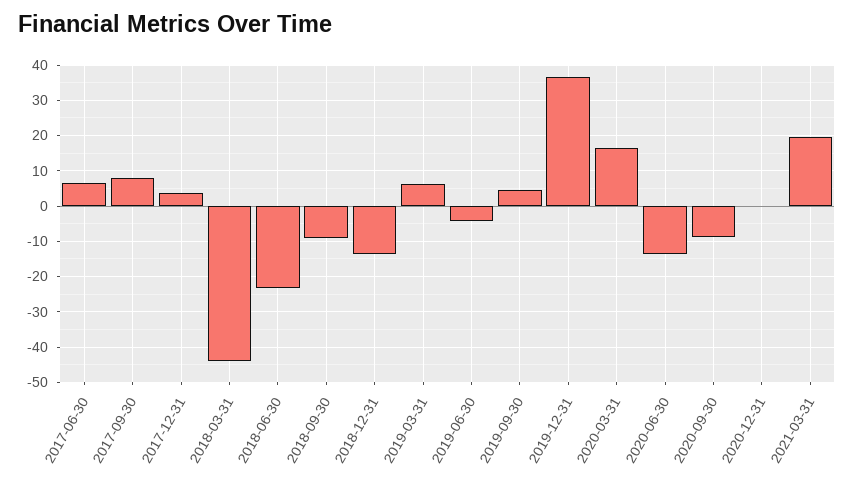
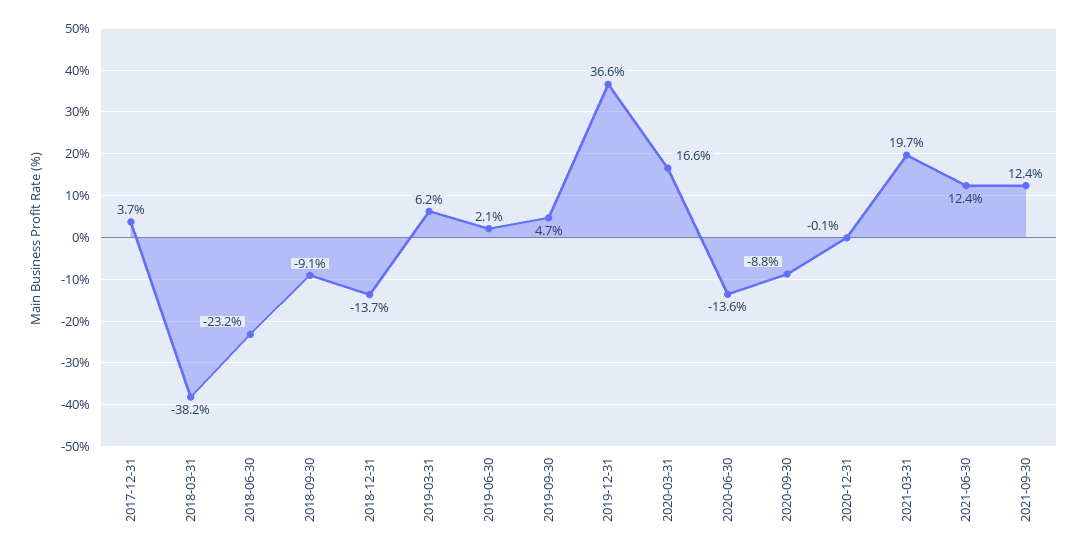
2017-06-30: 6 -> none
2017-09-30: 8 -> none
2018-03-31: -44 -> -38.2
2019-06-30: -4 -> 2.1
2021-06-30: none -> 12.4
2021-09-30: none -> 12.4

